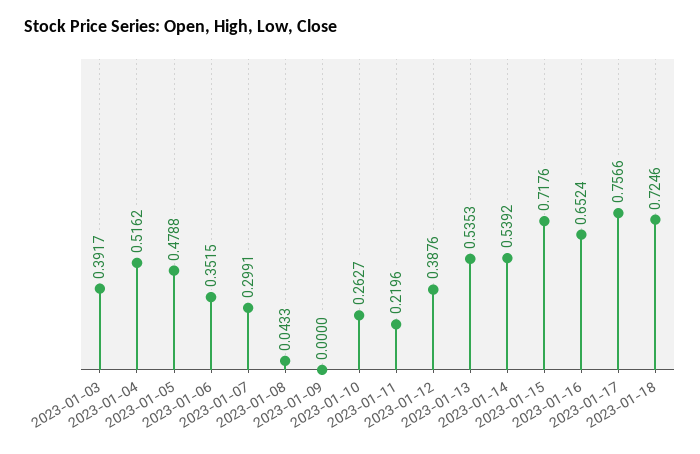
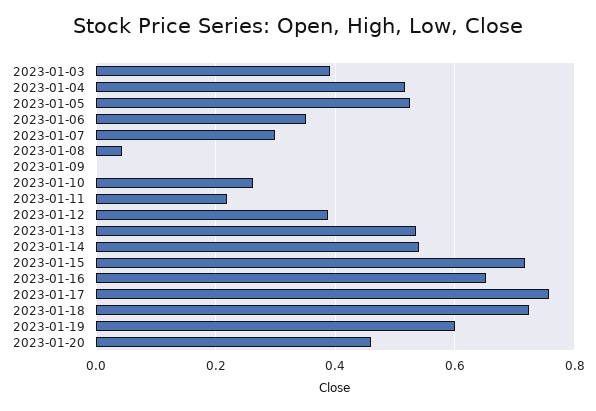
2023-01-05: 0.4788 -> 0.52
2023-01-19: none -> 0.6
2023-01-20: none -> 0.46

